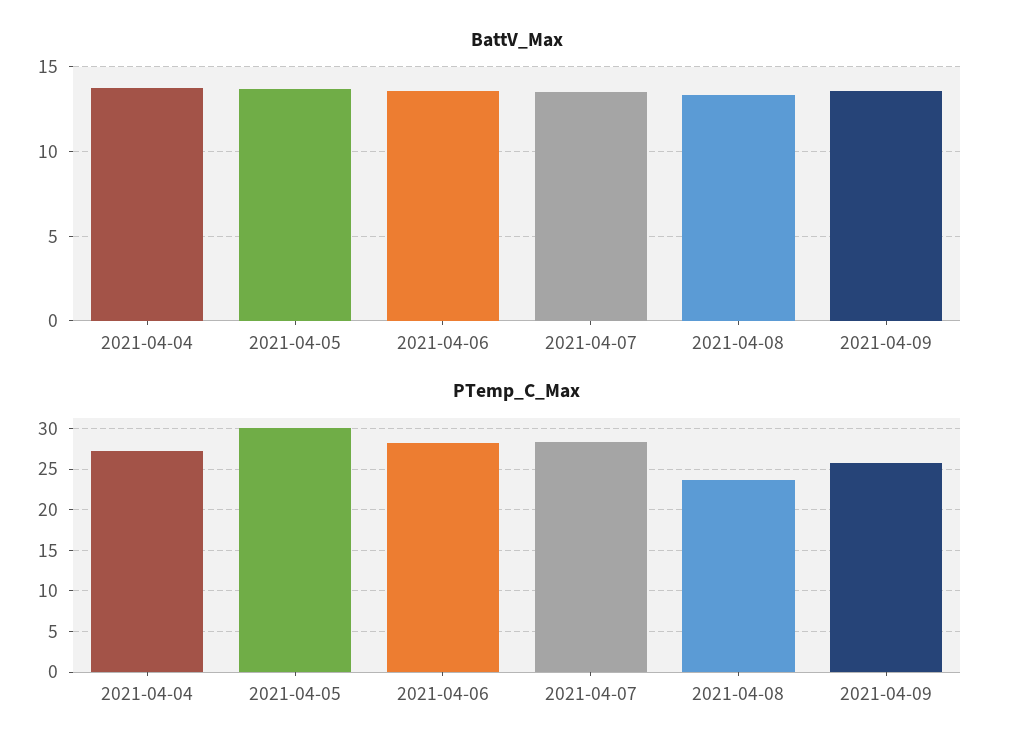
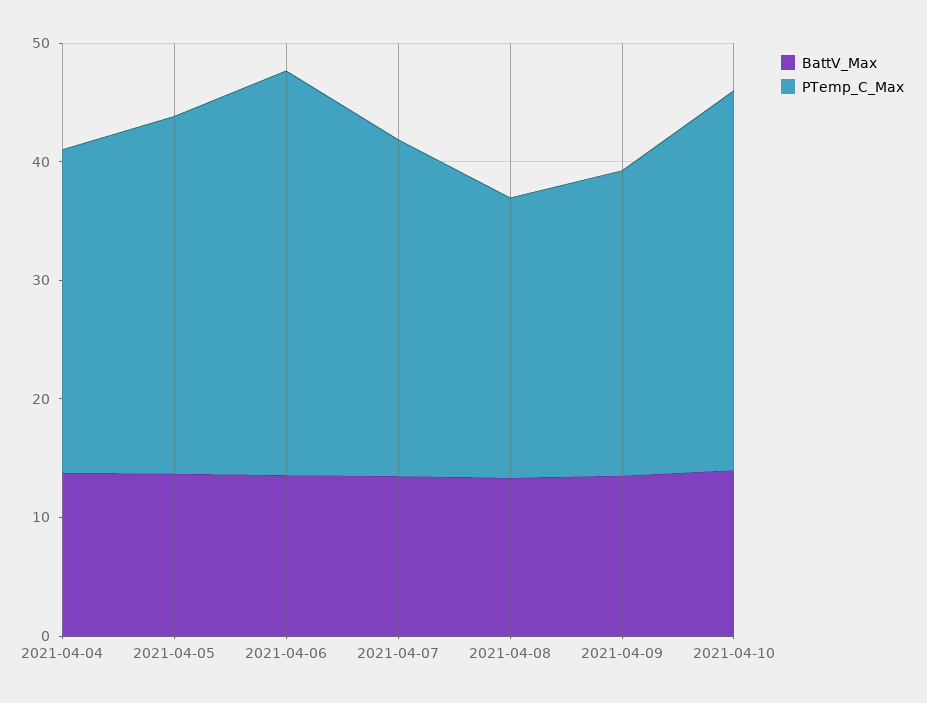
PTemp_C_Max, 2021-04-06: 28 -> 34
BattV_Max, 2021-04-10: none -> 14
PTemp_C_Max, 2021-04-10: none -> 32

